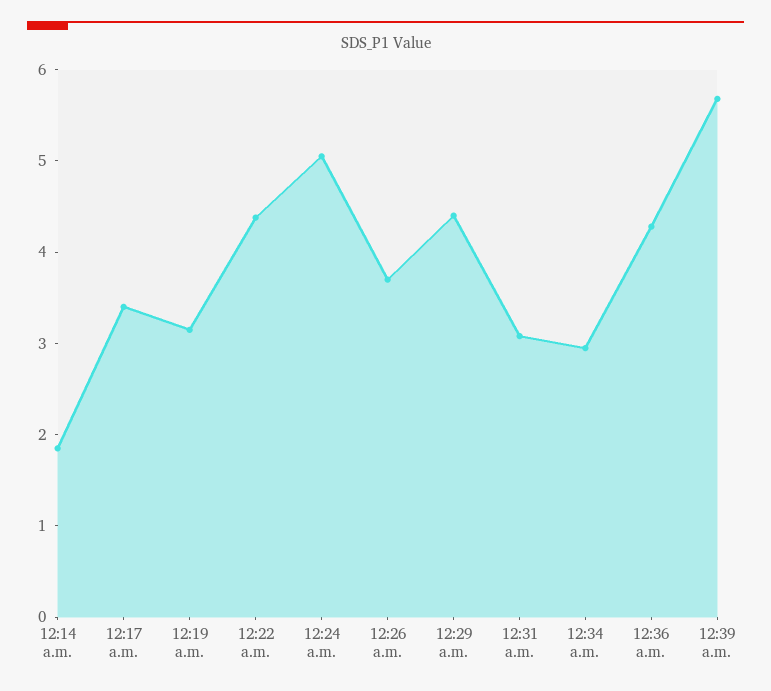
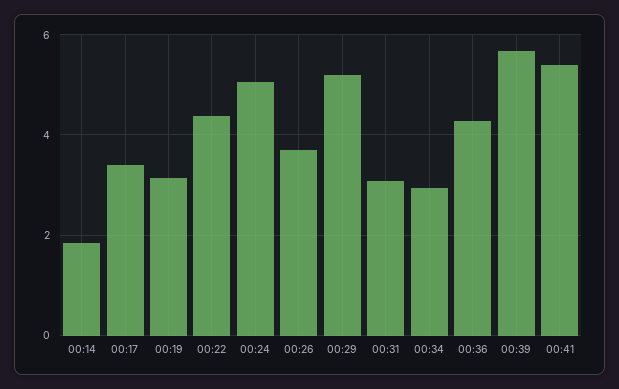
12:29 a.m.: 4.4 -> 5.2
00:41: none -> 5.4

